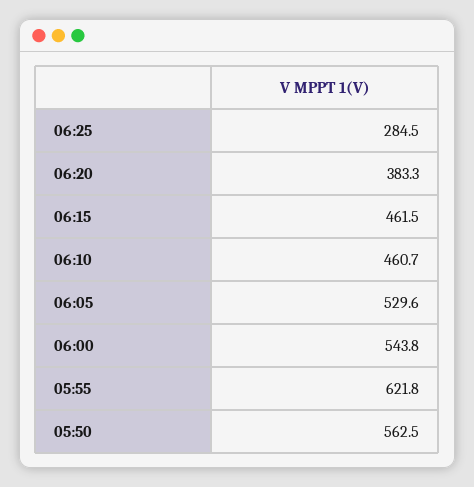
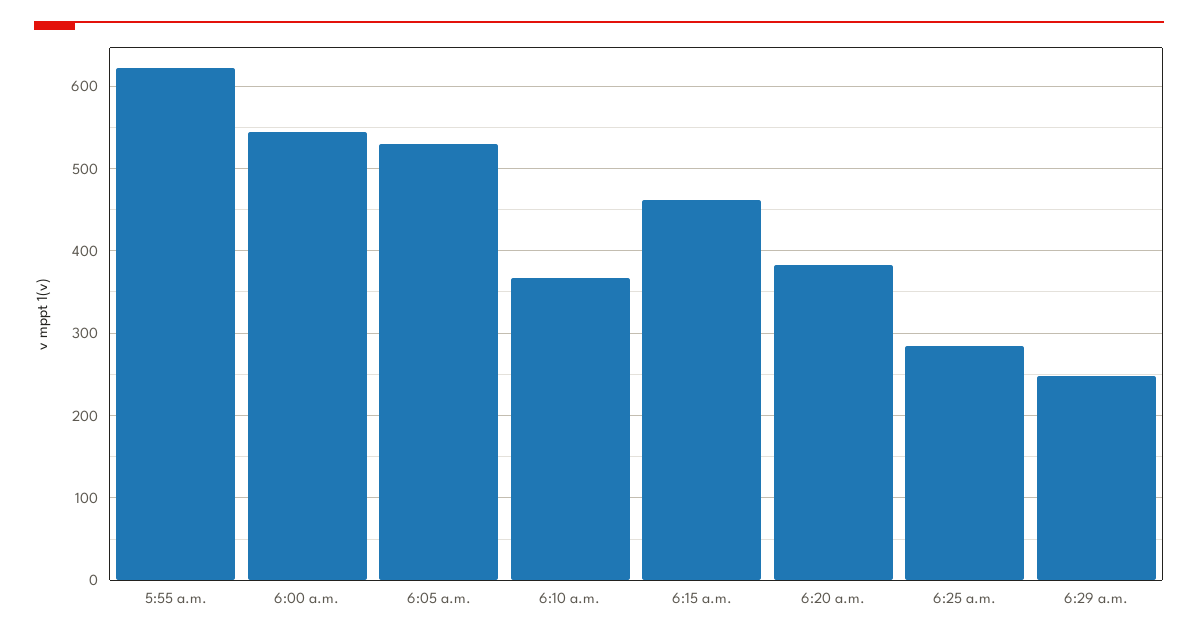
06:10: 460.7 -> 370
05:50: 562.5 -> none
6:29 a.m.: none -> 250

